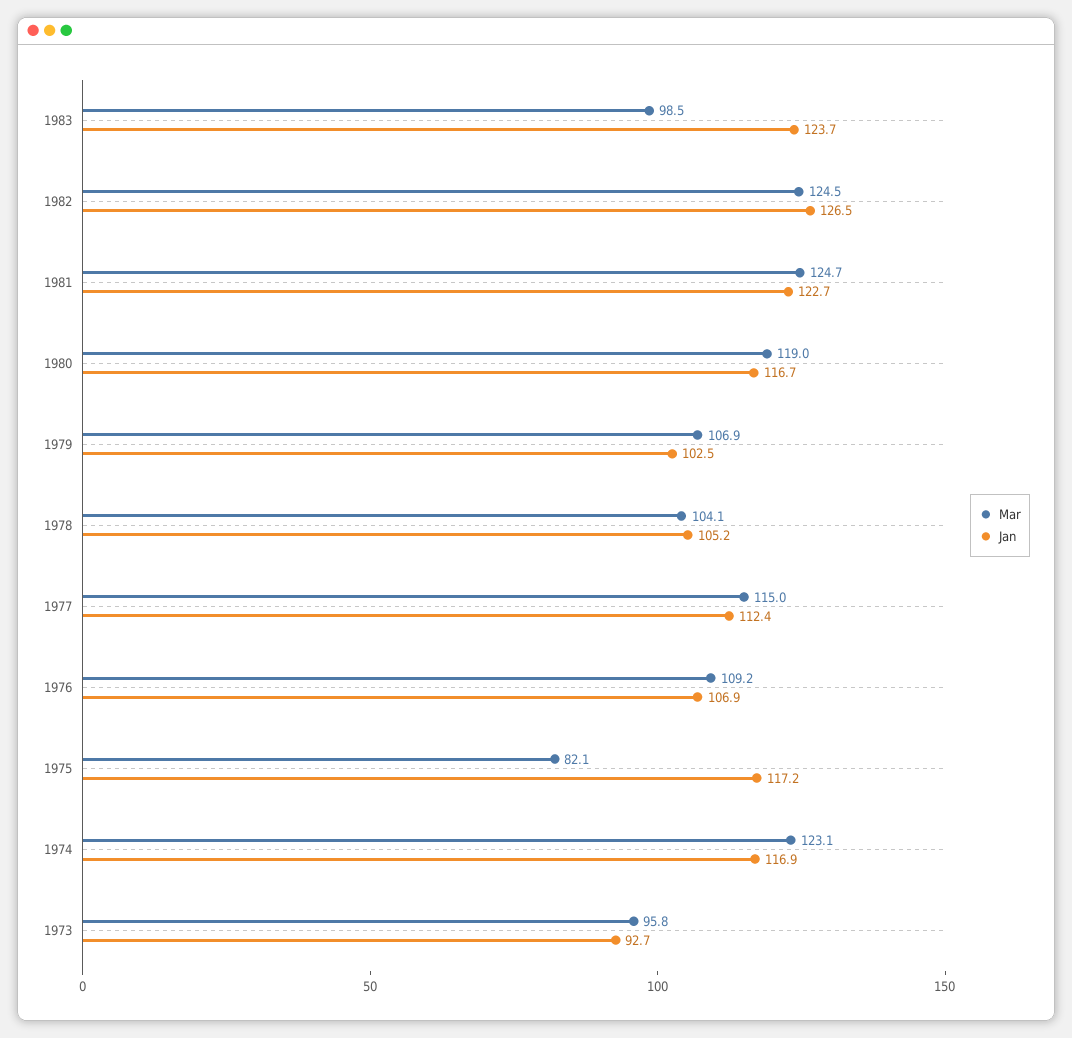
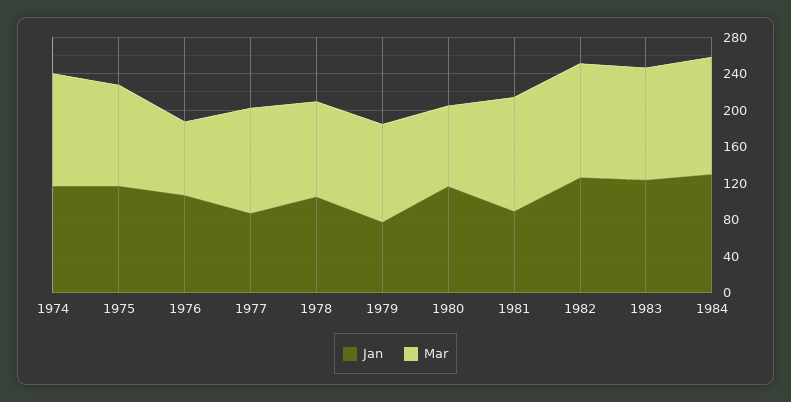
Mar, 1983: 98.5 -> 120
Jan, 1981: 122.7 -> 90
Mar, 1980: 119 -> 90
Jan, 1979: 102.5 -> 80
Jan, 1977: 112.4 -> 90
Mar, 1976: 109.2 -> 80
Mar, 1975: 82.1 -> 110
Mar, 1973: 95.8 -> none
Jan, 1973: 92.7 -> none
Jan, 1984: none -> 130
Mar, 1984: none -> 130

